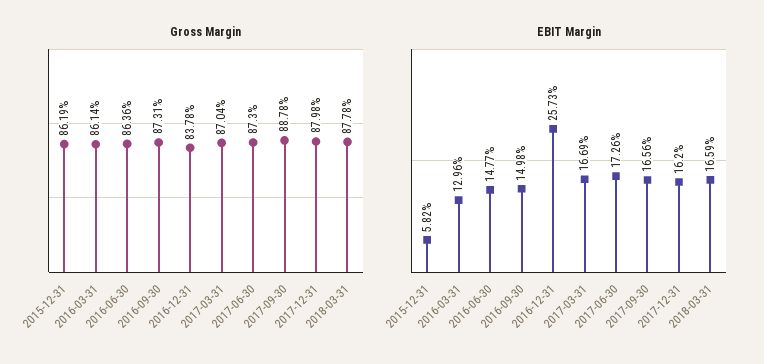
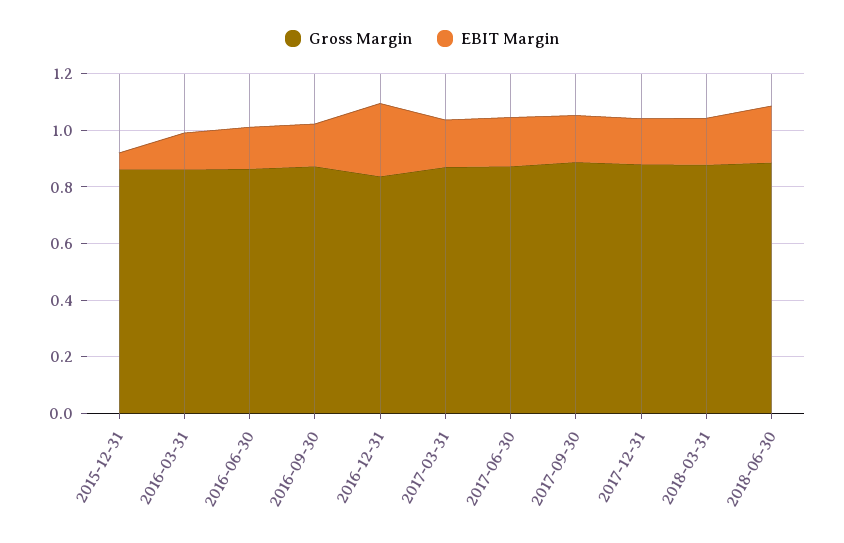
Gross Margin, 2018-06-30: none -> 0.9
EBIT Margin, 2018-06-30: none -> 0.2

